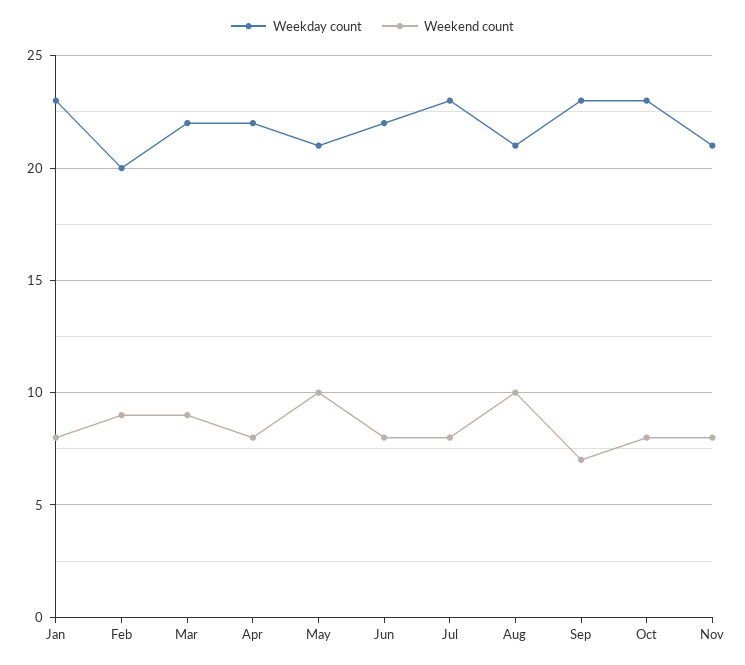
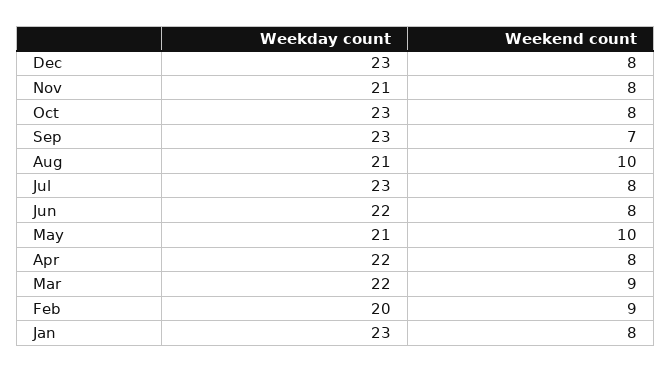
Weekday count, Dec: none -> 23
Weekend count, Dec: none -> 8

